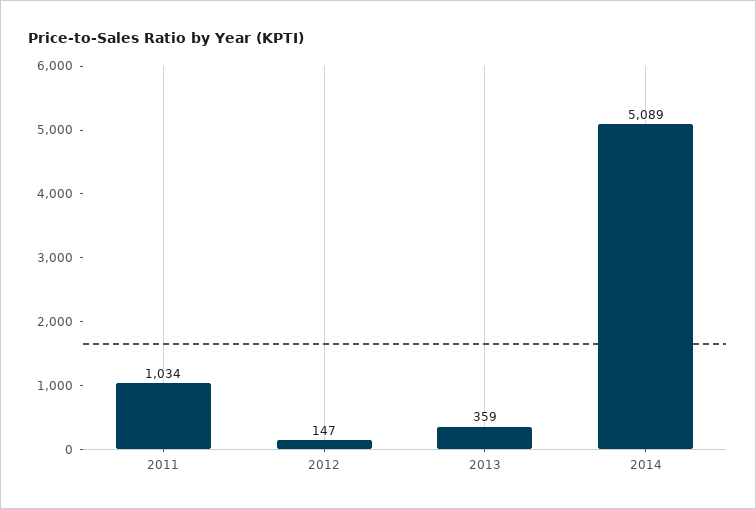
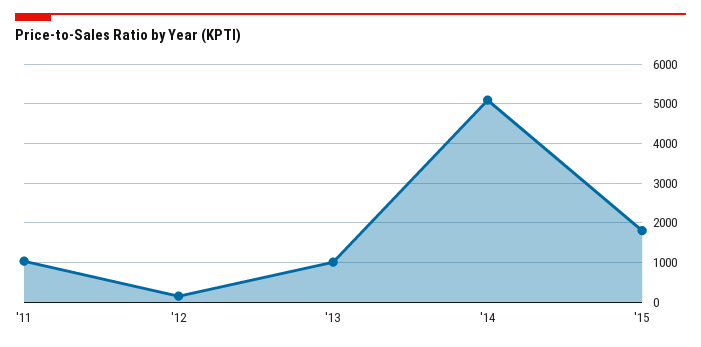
2013: 359 -> 1000
'15: none -> 1800

